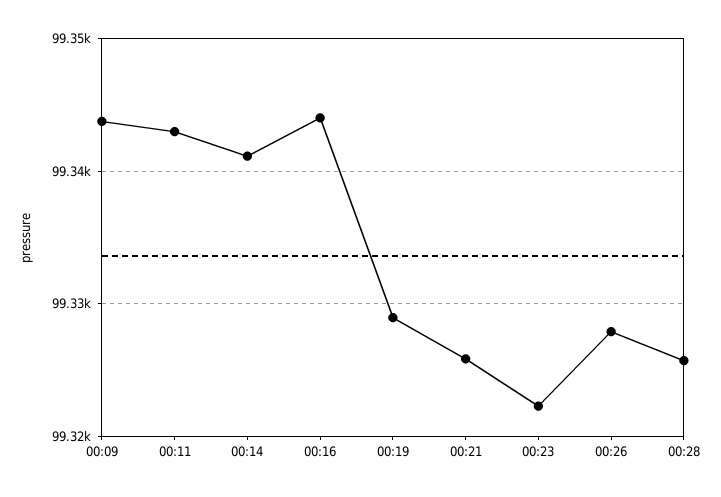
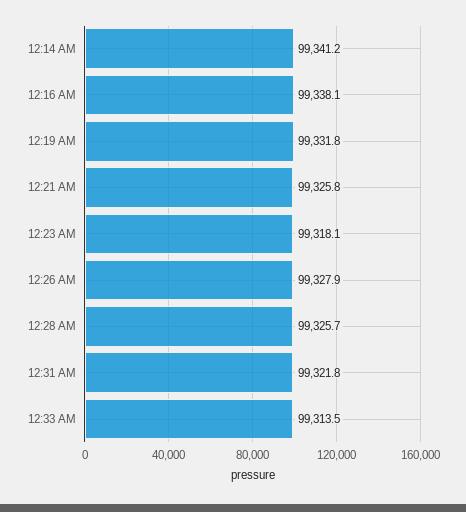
00:09: 99344 -> none
00:11: 99343 -> none
00:16: 99344 -> 99338.1
00:19: 99329 -> 99331.8
00:23: 99322 -> 99318.1
12:31 AM: none -> 99321.8
12:33 AM: none -> 99313.5

